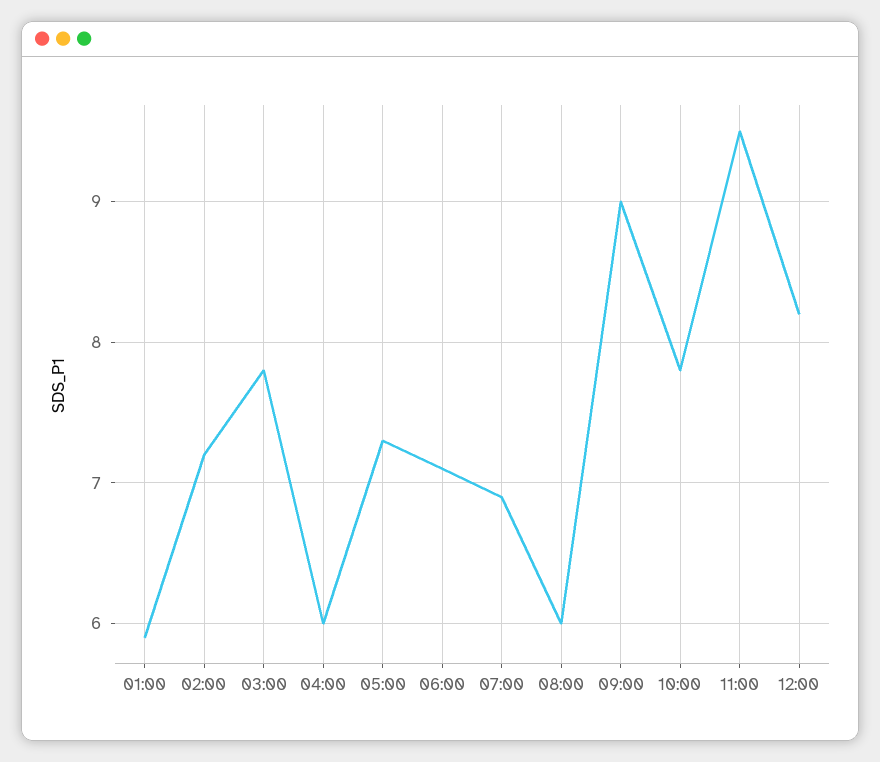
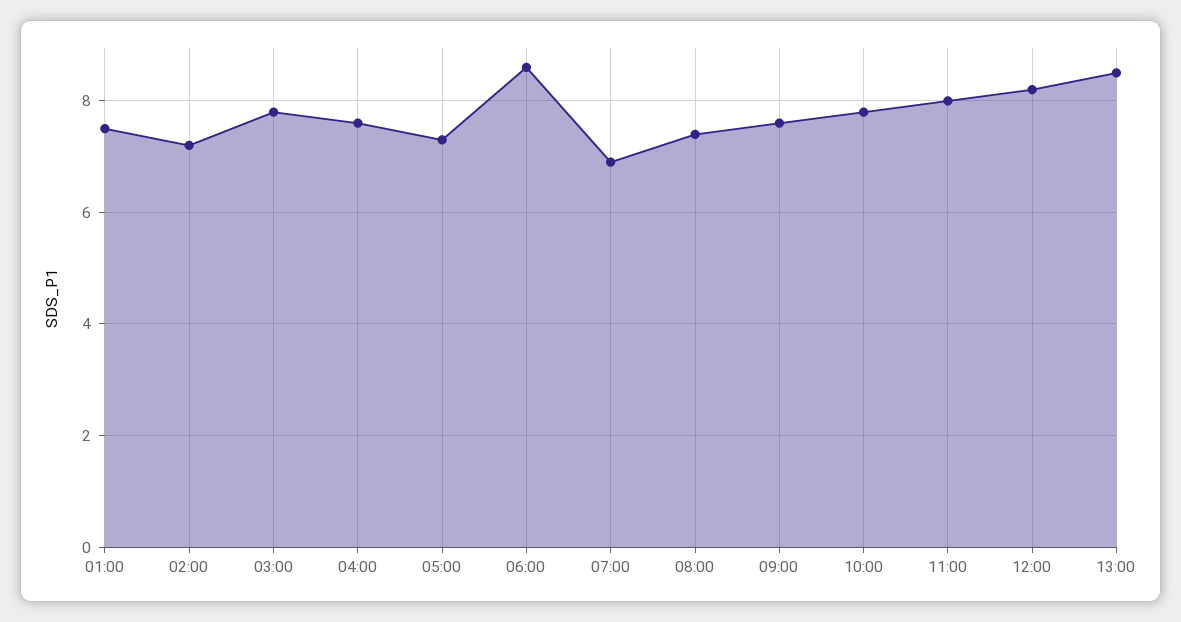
01:00: 5.9 -> 7.5
04:00: 6 -> 7.5
06:00: 7.1 -> 8.5
08:00: 6 -> 7.5
09:00: 9 -> 7.5
11:00: 9.5 -> 8
13:00: none -> 8.5

